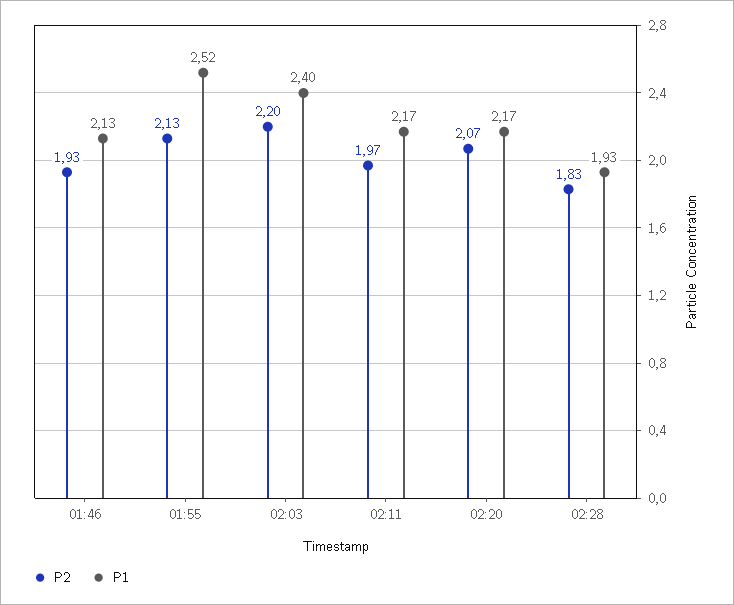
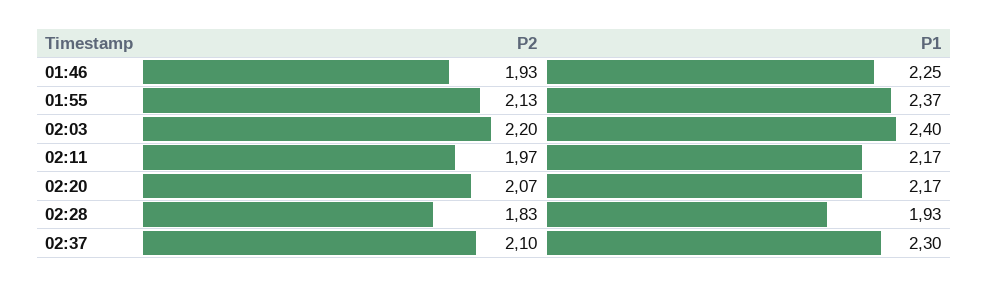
P1, 01:46: 2.13 -> 2.25
P1, 01:55: 2.52 -> 2.37
P2, 02:37: none -> 2.1
P1, 02:37: none -> 2.3

